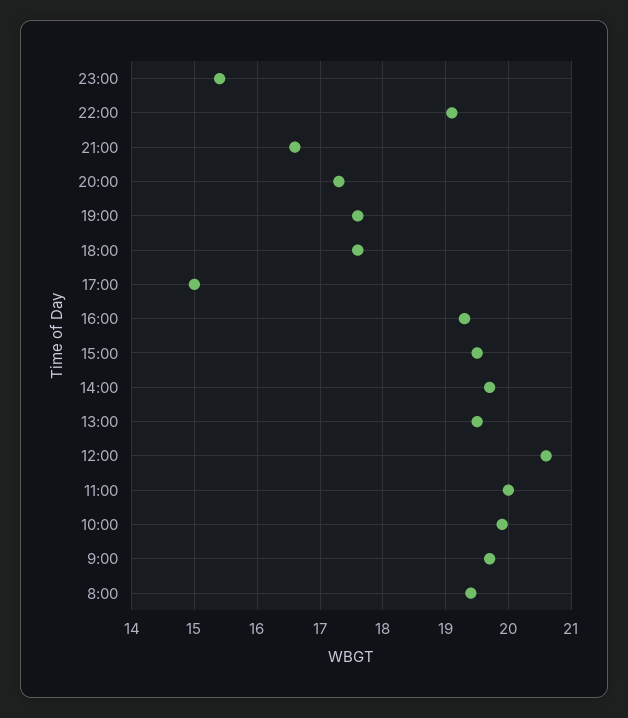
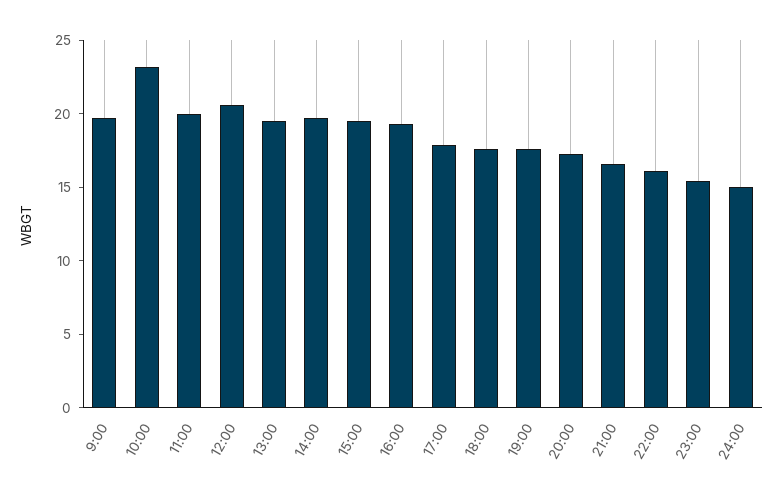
22:00: 19.1 -> 16
17:00: 15 -> 18
10:00: 19.9 -> 23
8:00: 19.4 -> none
24:00: none -> 15

